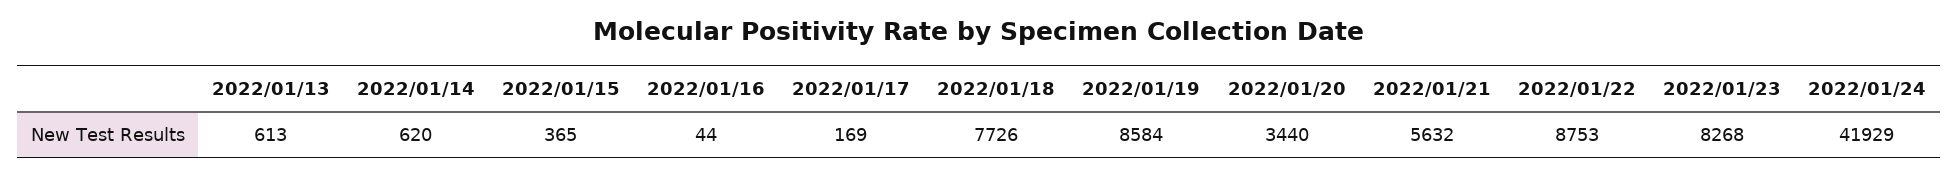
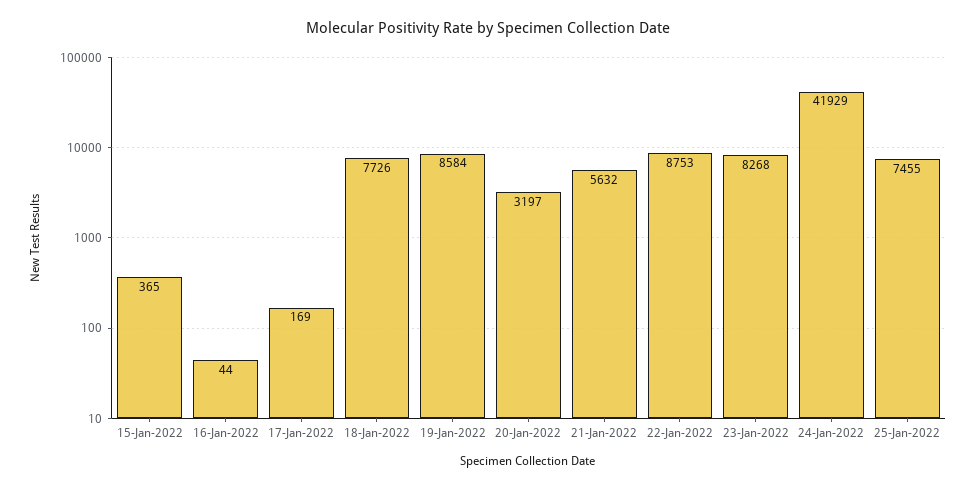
2022/01/13: 613 -> none
2022/01/14: 620 -> none
2022/01/20: 3440 -> 3197
25-Jan-2022: none -> 7455

